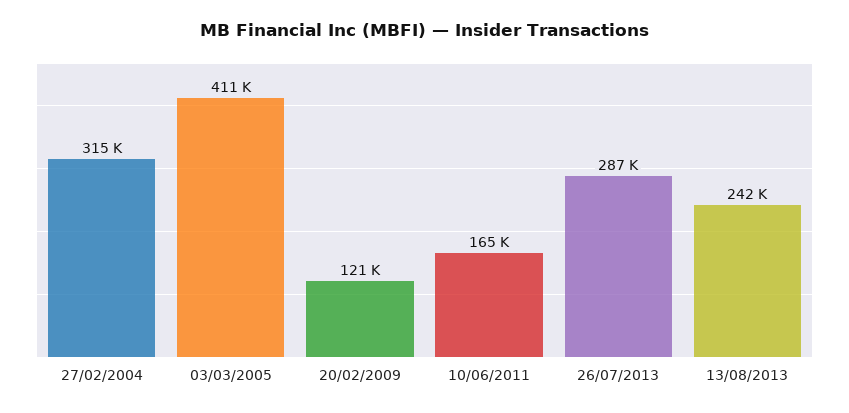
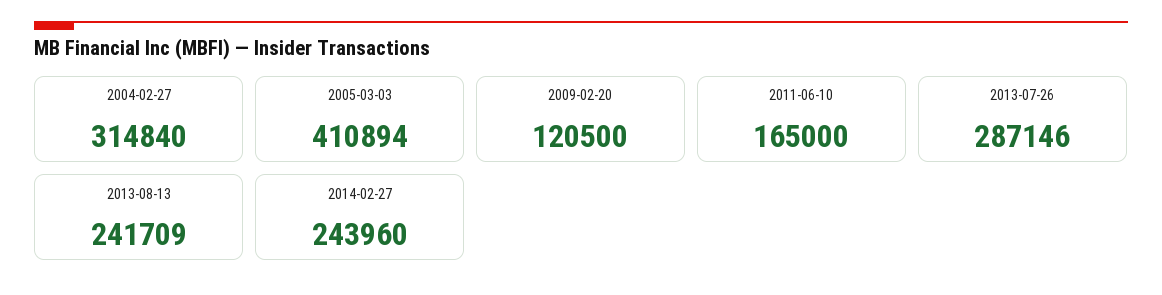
2014-02-27: none -> 243960

